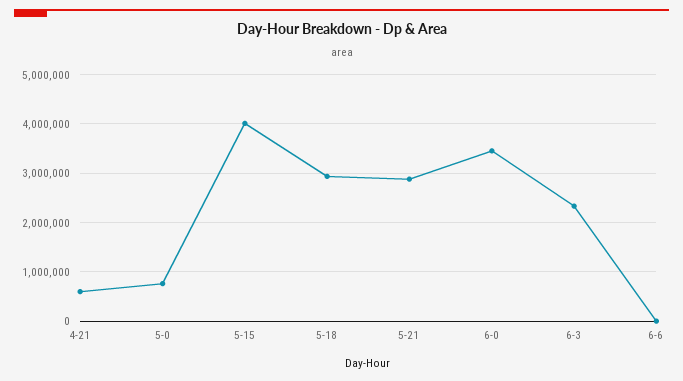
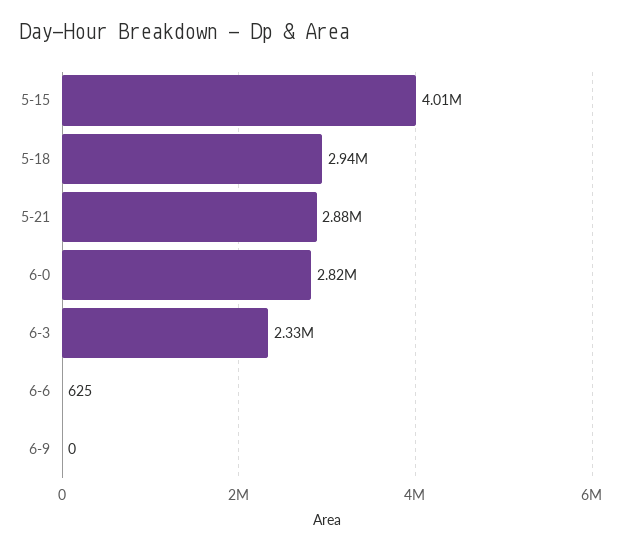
4-21: 600000 -> none
5-0: 800000 -> none
6-0: 3400000 -> 2820000
6-9: none -> 0

